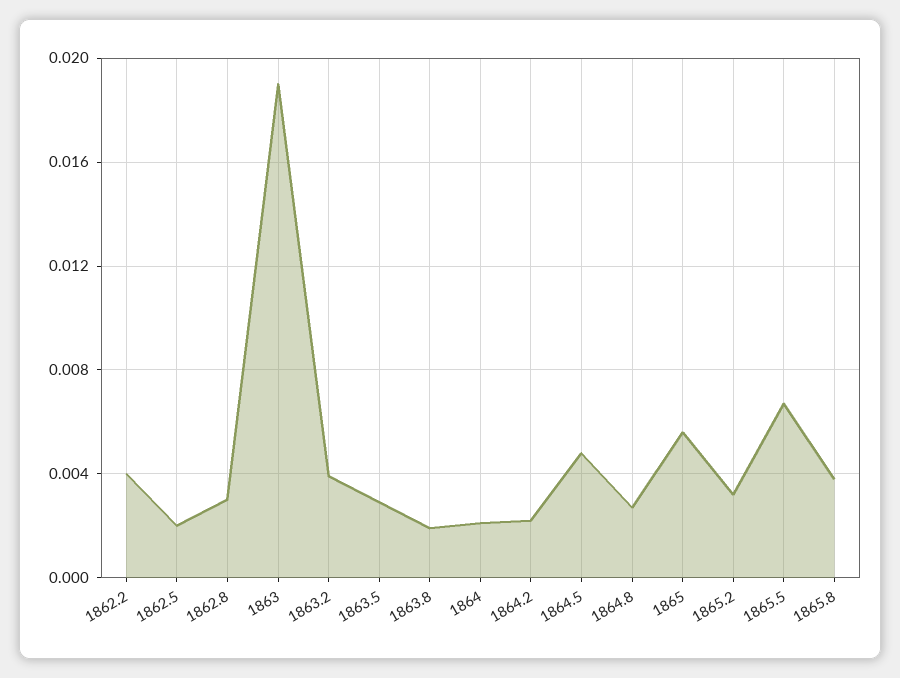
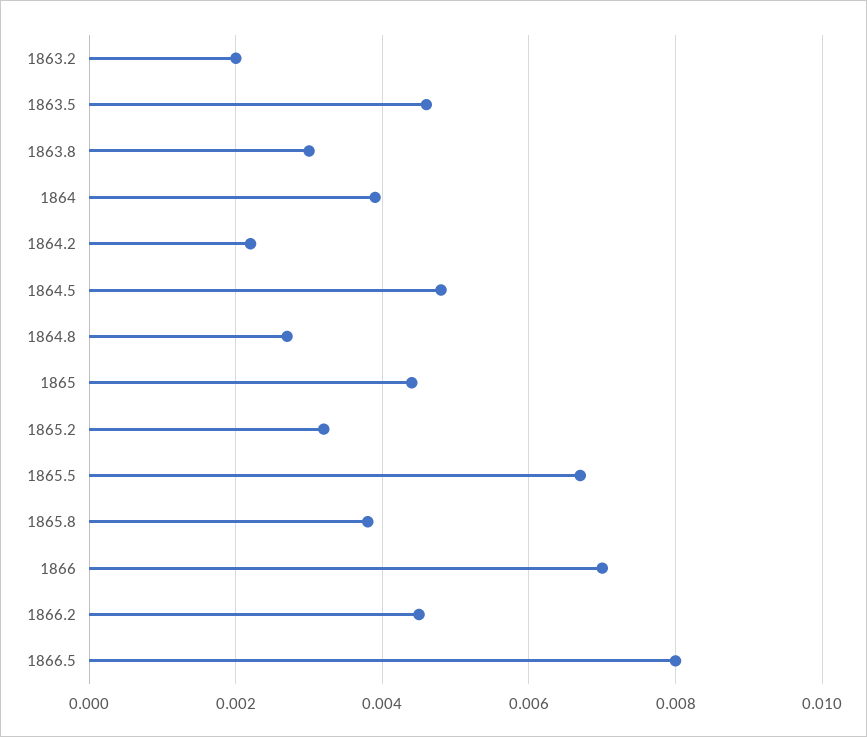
1862.2: 0.004 -> none
1862.5: 0.002 -> none
1862.8: 0.003 -> none
1863: 0.019 -> none
1863.2: 0.004 -> 0.002
1863.5: 0.003 -> 0.0045
1863.8: 0.002 -> 0.003
1864: 0.002 -> 0.004
1865: 0.0055 -> 0.0045
1866: none -> 0.007
1866.2: none -> 0.0045
1866.5: none -> 0.008

